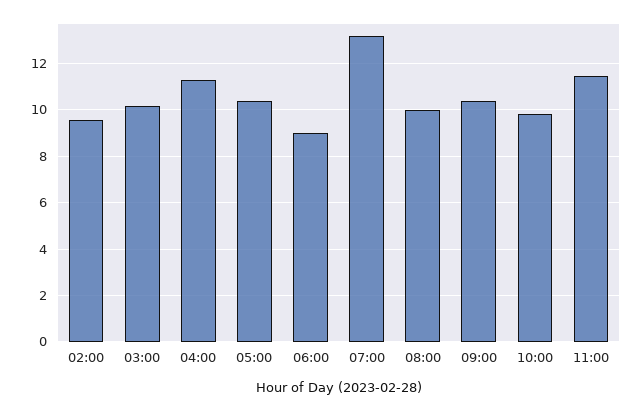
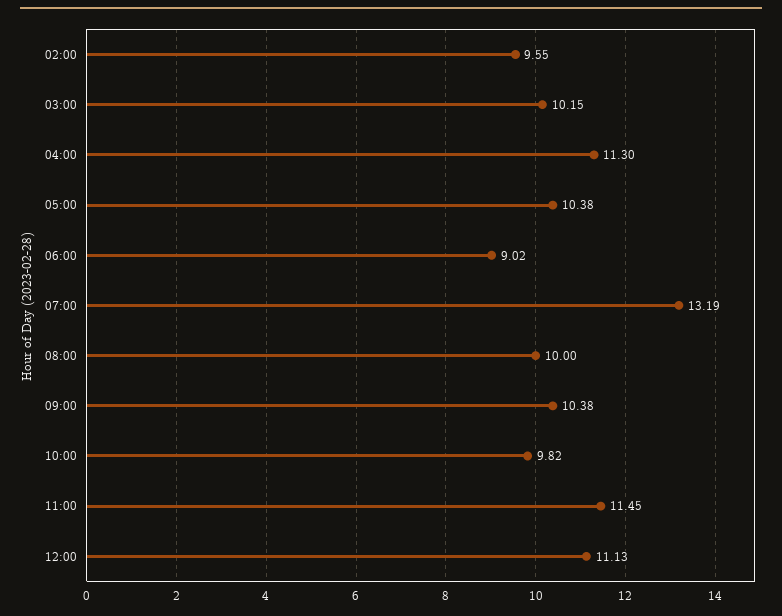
12:00: none -> 11.13

